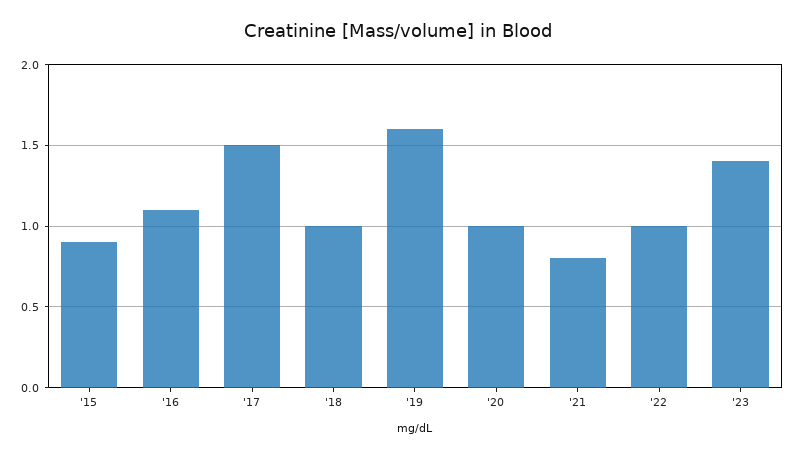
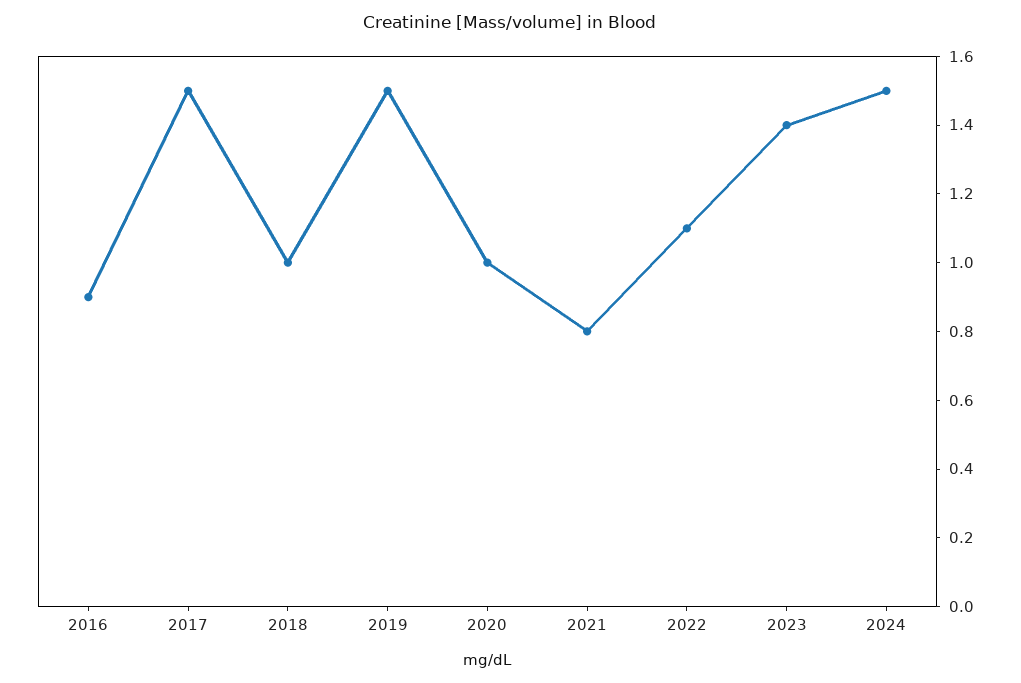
'15: 0.9 -> none
'16: 1.1 -> 0.9
'19: 1.6 -> 1.5
'22: 1 -> 1.1
2024: none -> 1.5

